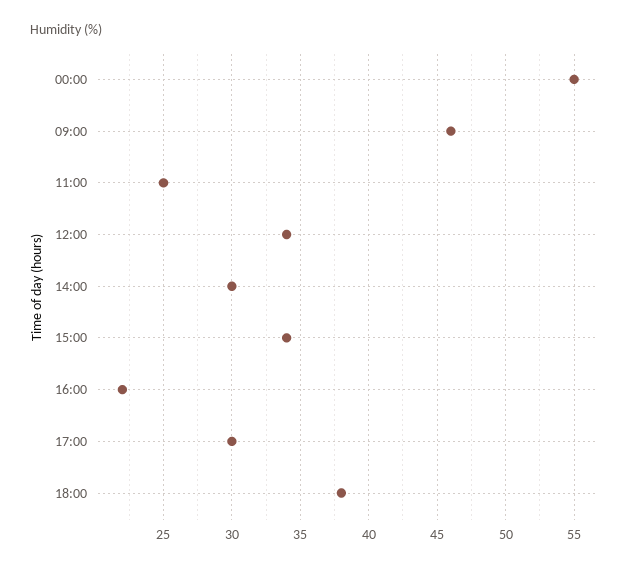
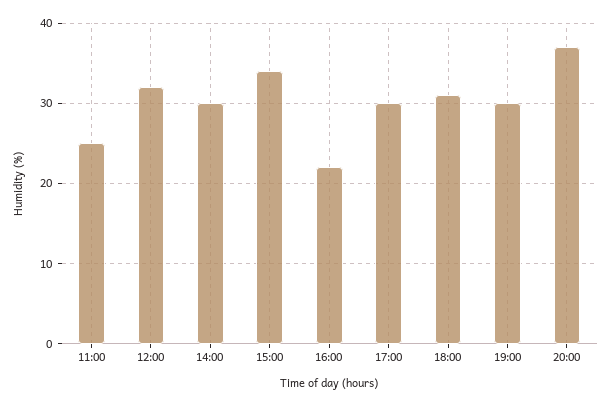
00:00: 55 -> none
09:00: 46 -> none
12:00: 34 -> 32
18:00: 38 -> 31
19:00: none -> 30
20:00: none -> 37

